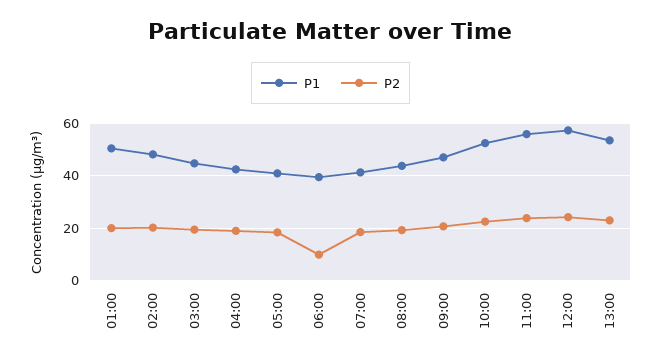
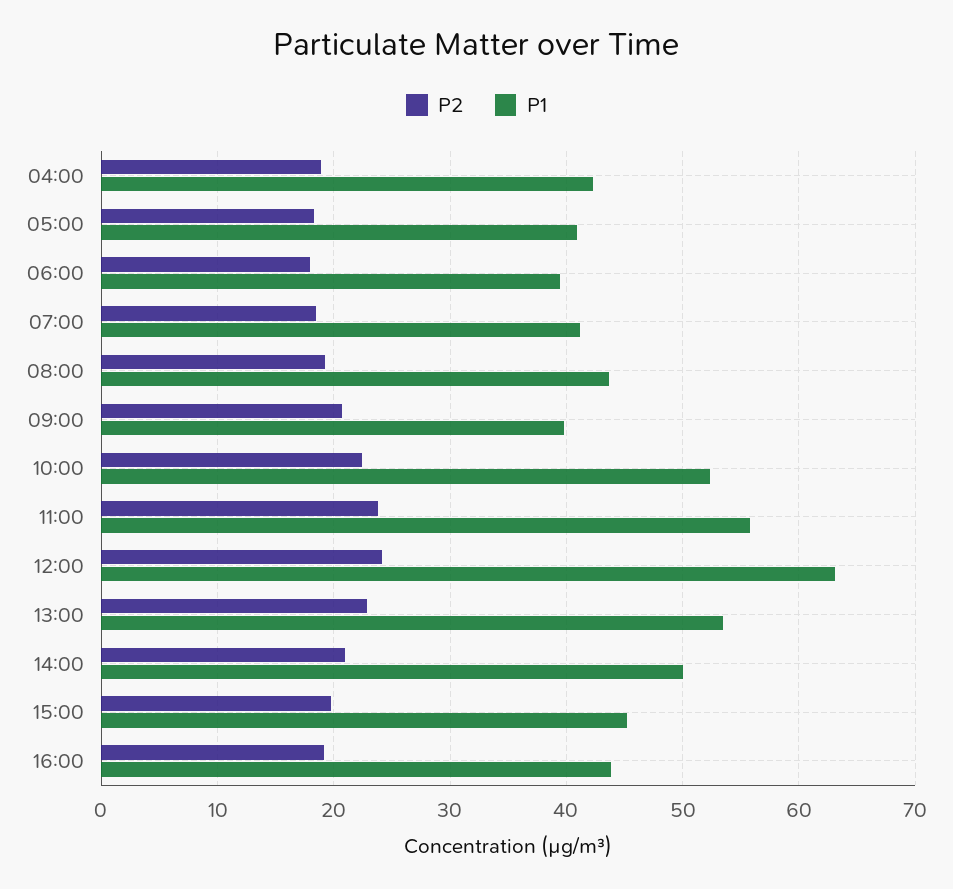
P1, 01:00: 50 -> none
P2, 01:00: 20 -> none
P1, 02:00: 47.5 -> none
P2, 02:00: 20 -> none
P1, 03:00: 45 -> none
P2, 03:00: 20 -> none
P2, 06:00: 10 -> 18
P1, 09:00: 47.5 -> 40
P1, 12:00: 57.5 -> 63
P2, 14:00: none -> 21
P1, 14:00: none -> 50
P2, 15:00: none -> 20
P1, 15:00: none -> 45
P2, 16:00: none -> 19
P1, 16:00: none -> 44

